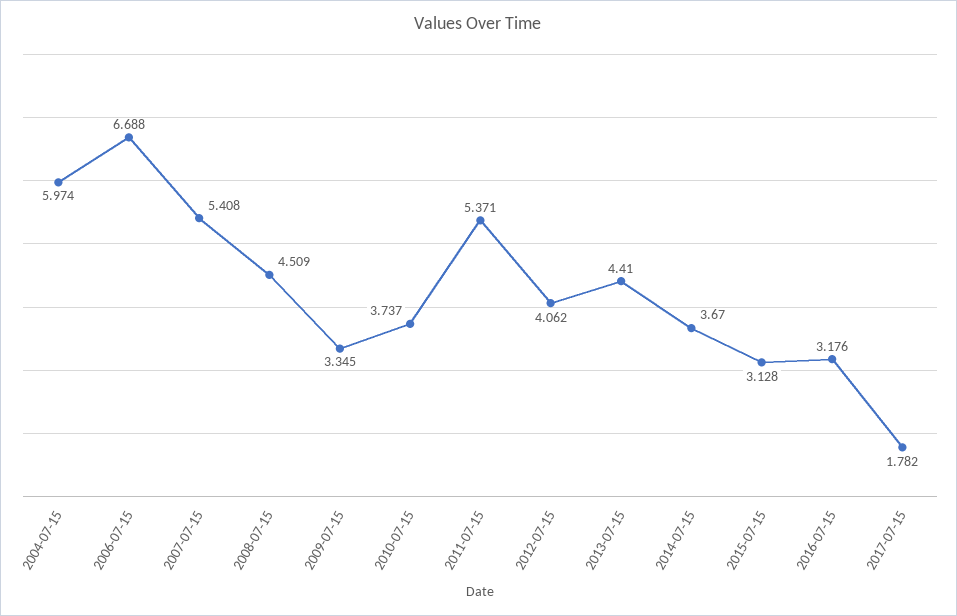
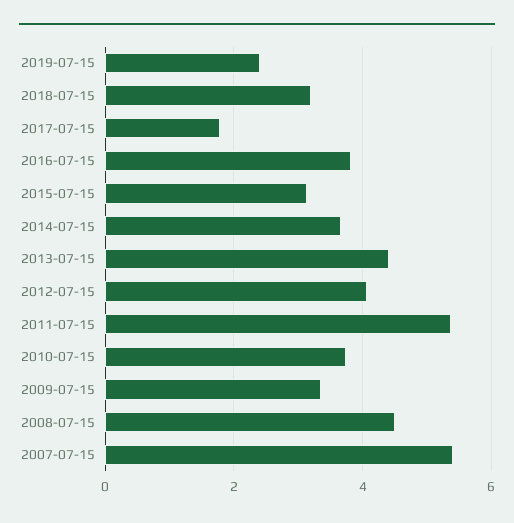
2004-07-15: 5.974 -> none
2006-07-15: 6.688 -> none
2016-07-15: 3.176 -> 3.8
2019-07-15: none -> 2.4
2018-07-15: none -> 3.2

